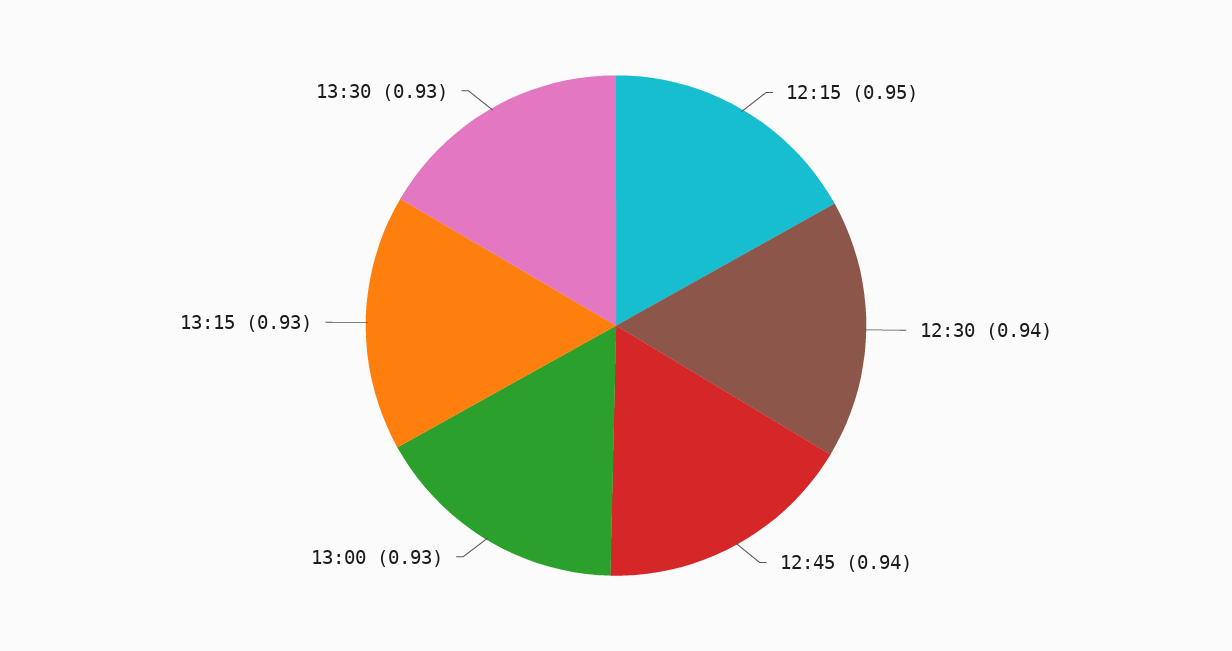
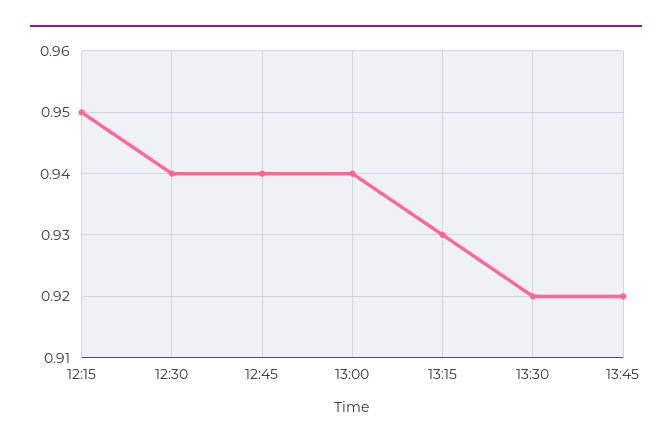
13:00: 0.93 -> 0.94
13:30: 0.93 -> 0.92
13:45: none -> 0.92

